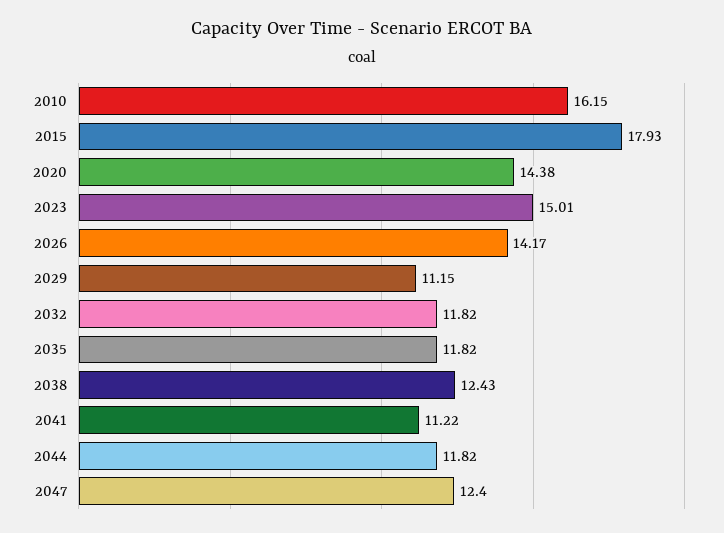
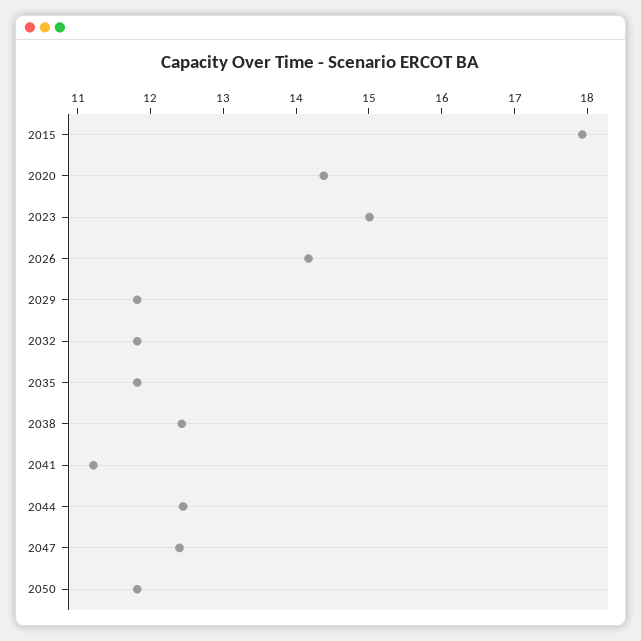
2010: 16.15 -> none
2029: 11.15 -> 11.8
2044: 11.82 -> 12.4
2050: none -> 11.8

